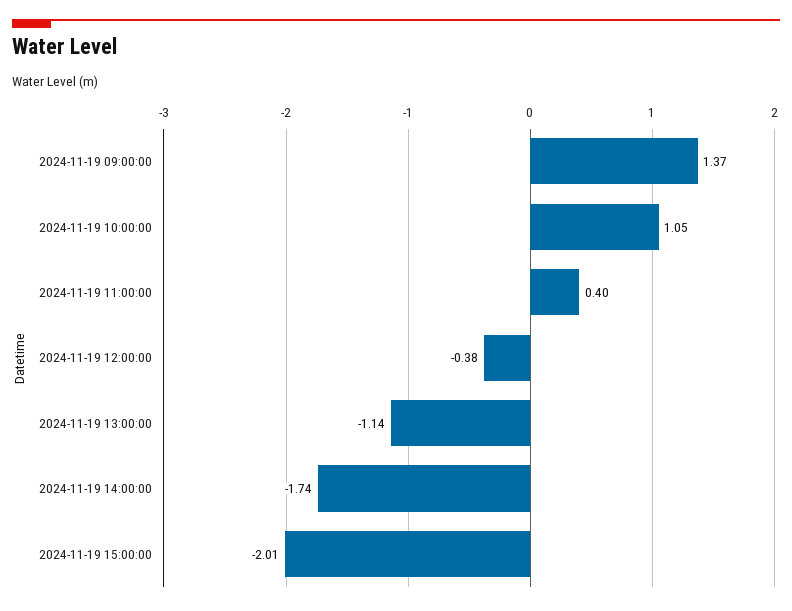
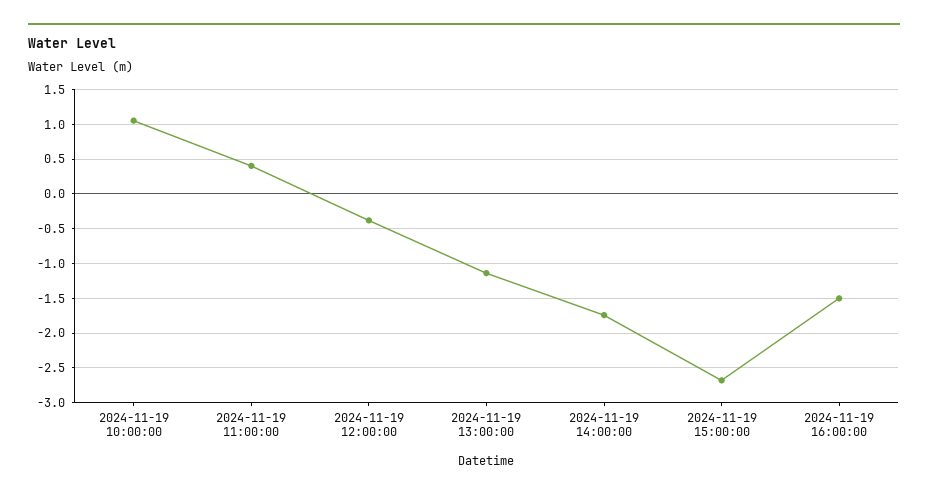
2024-11-19 09:00:00: 1.37 -> none
2024-11-19 15:00:00: -2.01 -> -2.7
2024-11-19 16:00:00: none -> -1.5

